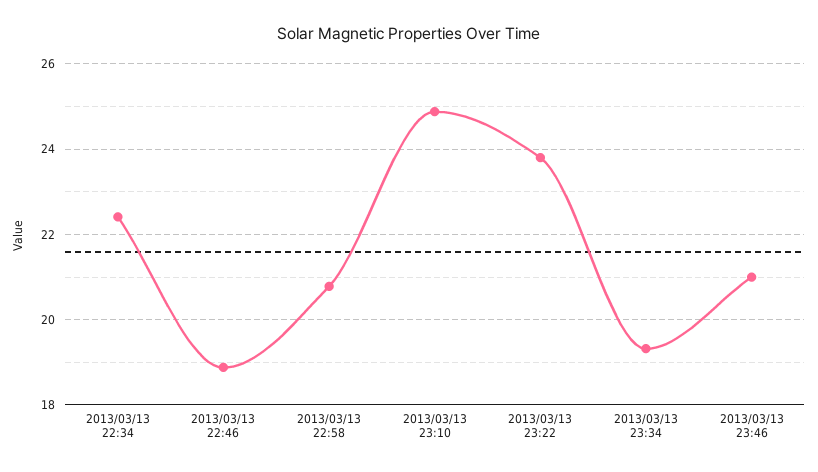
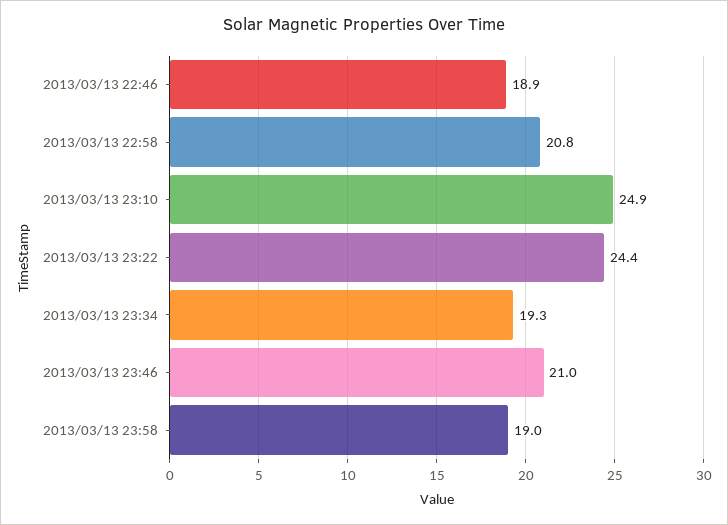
2013/03/13 22:34: 22.4 -> none
2013/03/13 23:22: 23.8 -> 24.4
2013/03/13 23:58: none -> 19

